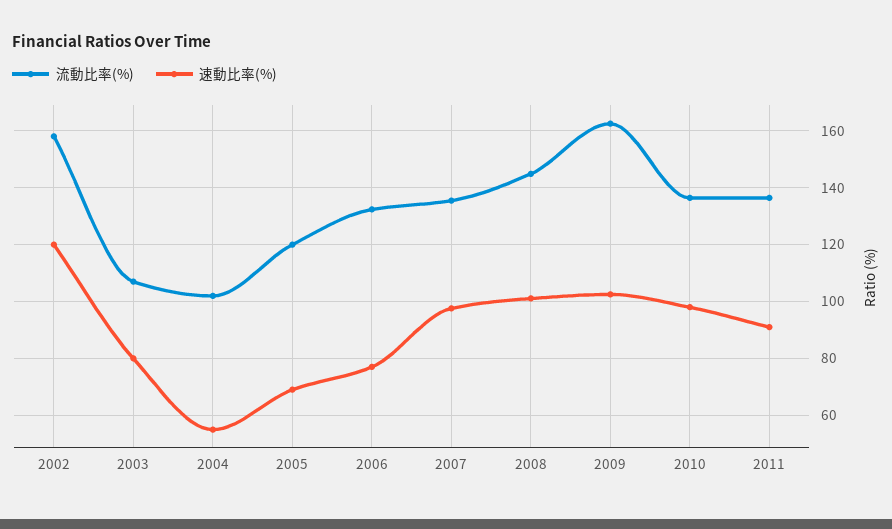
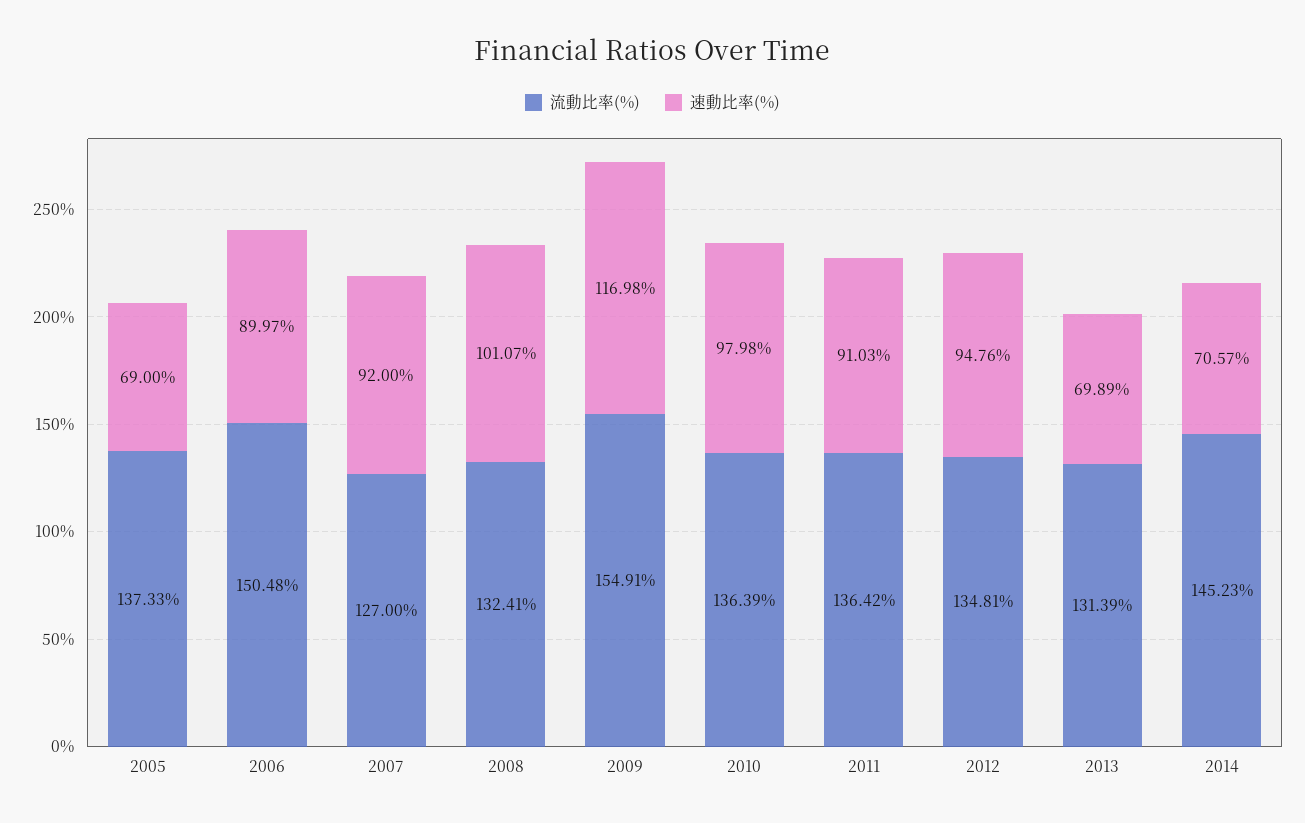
流動比率(%), 2002: 157.5 -> none
速動比率(%), 2002: 120 -> none
流動比率(%), 2003: 107.5 -> none
速動比率(%), 2003: 80 -> none
流動比率(%), 2004: 102.5 -> none
速動比率(%), 2004: 55 -> none
流動比率(%), 2005: 120 -> 137.33
流動比率(%), 2006: 132.5 -> 150.48
速動比率(%), 2006: 77.5 -> 89.97
流動比率(%), 2007: 135 -> 127
速動比率(%), 2007: 97.5 -> 92
流動比率(%), 2008: 145 -> 132.41
流動比率(%), 2009: 162.5 -> 154.91
速動比率(%), 2009: 102.5 -> 116.98
流動比率(%), 2012: none -> 134.81
速動比率(%), 2012: none -> 94.76
流動比率(%), 2013: none -> 131.39
速動比率(%), 2013: none -> 69.89
流動比率(%), 2014: none -> 145.23
速動比率(%), 2014: none -> 70.57

